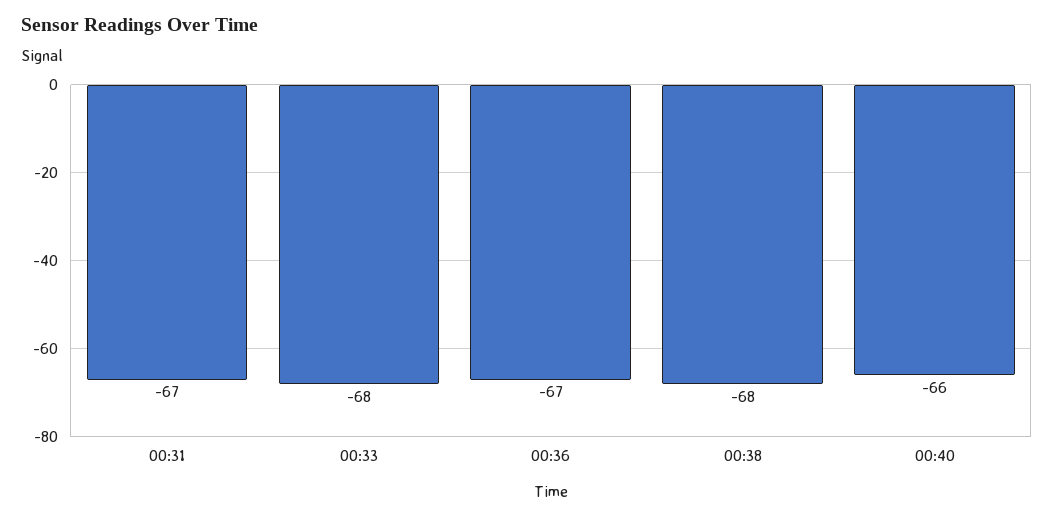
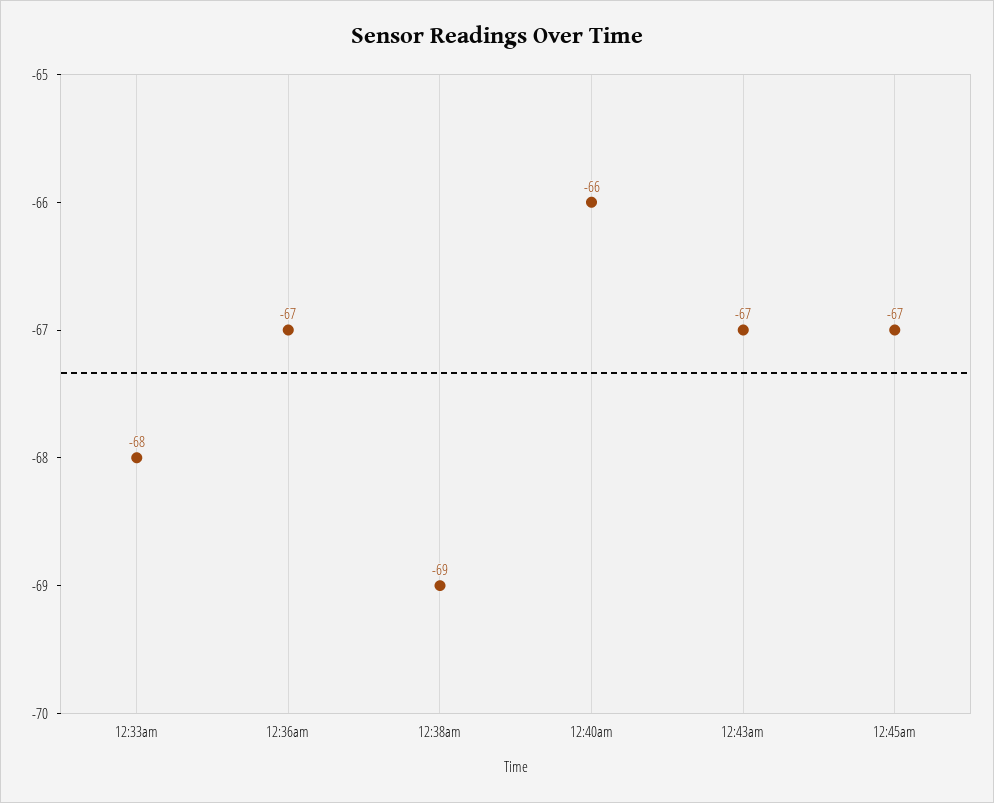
00:31: -67 -> none
00:38: -68 -> -69
12:43am: none -> -67
12:45am: none -> -67

